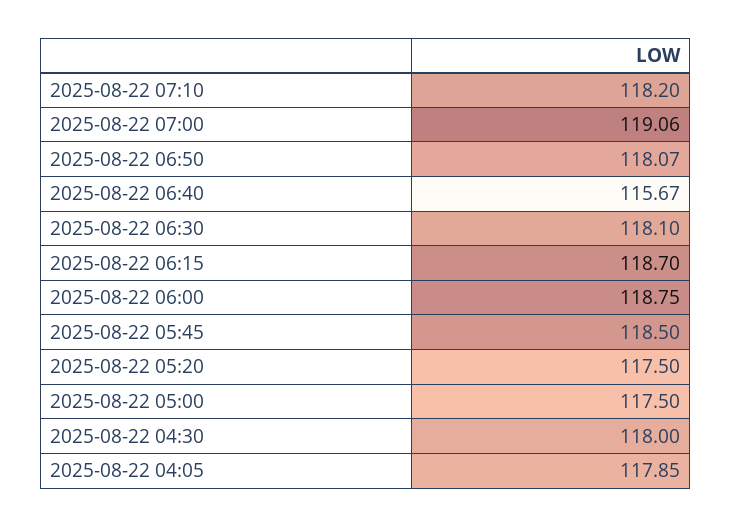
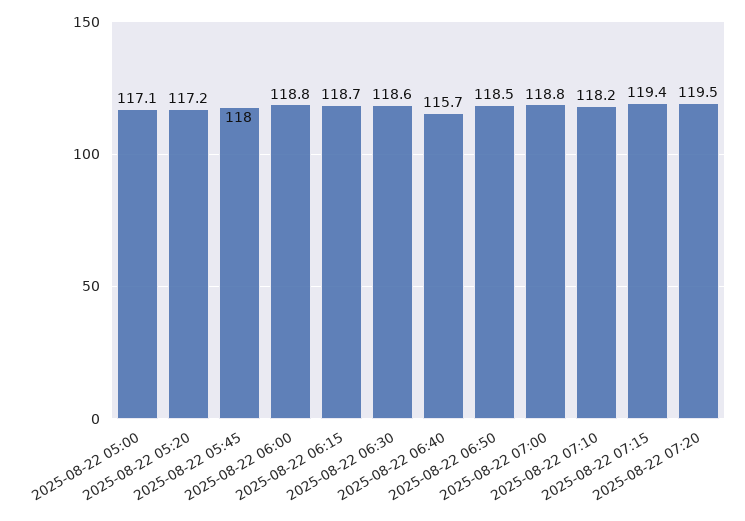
2025-08-22 07:00: 119.06 -> 118.8
2025-08-22 06:50: 118.07 -> 118.5
2025-08-22 06:30: 118.1 -> 118.6
2025-08-22 05:45: 118.5 -> 118
2025-08-22 05:20: 117.5 -> 117.2
2025-08-22 05:00: 117.5 -> 117.1
2025-08-22 04:30: 118 -> none
2025-08-22 04:05: 117.85 -> none
2025-08-22 07:15: none -> 119.4
2025-08-22 07:20: none -> 119.5

